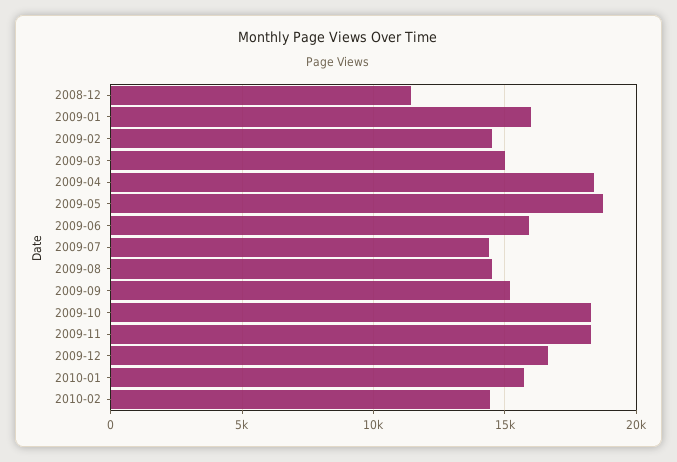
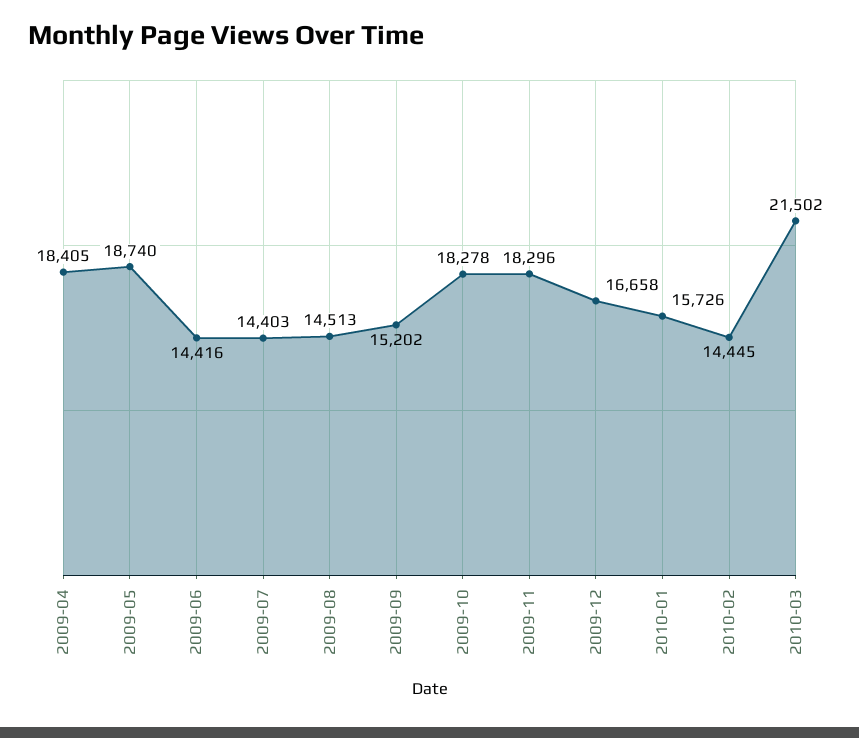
2008-12: 11500 -> none
2009-01: 16000 -> none
2009-02: 14500 -> none
2009-03: 15000 -> none
2009-06: 16000 -> 14416
2010-03: none -> 21502

